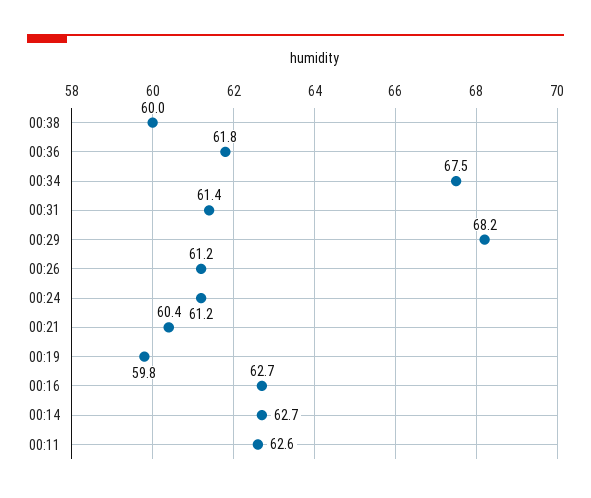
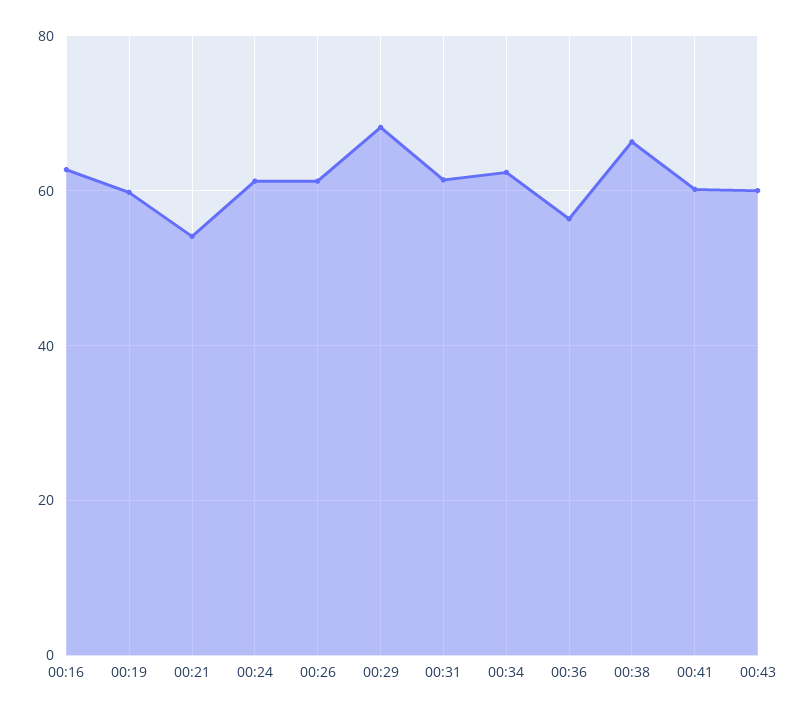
00:38: 60 -> 66
00:36: 61.8 -> 56
00:34: 67.5 -> 62
00:21: 60.4 -> 54
00:14: 62.7 -> none
00:11: 62.6 -> none
00:41: none -> 60
00:43: none -> 60

